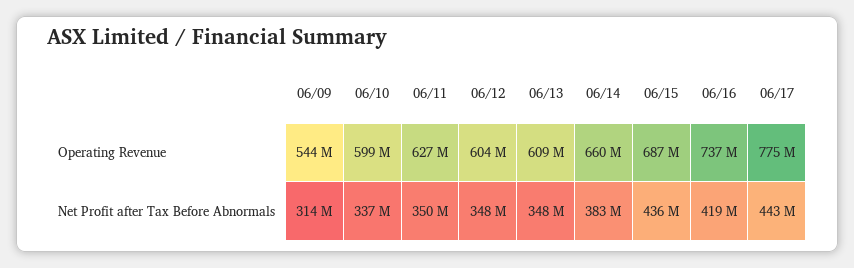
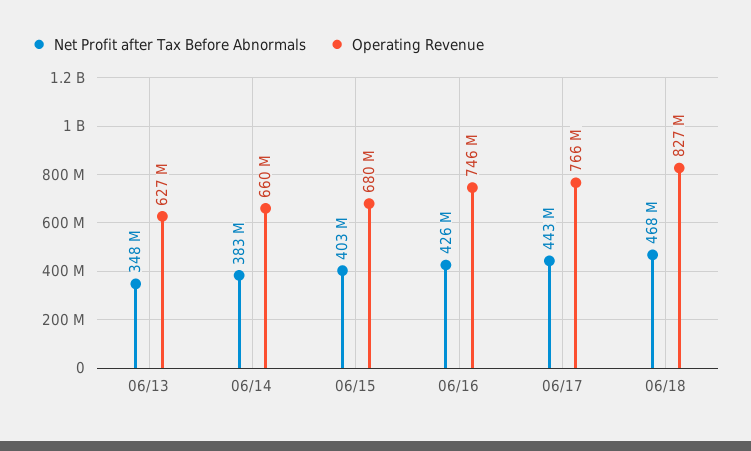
Operating Revenue, 06/09: 544000000 -> none
Operating Revenue, 06/10: 599000000 -> none
Operating Revenue, 06/11: 627000000 -> none
Operating Revenue, 06/12: 604000000 -> none
Operating Revenue, 06/13: 609000000 -> 627000000
Operating Revenue, 06/15: 687000000 -> 680000000
Operating Revenue, 06/16: 737000000 -> 746000000
Operating Revenue, 06/17: 775000000 -> 766000000
Net Profit after Tax Before Abnormals, 06/09: 314000000 -> none
Net Profit after Tax Before Abnormals, 06/10: 337000000 -> none
Net Profit after Tax Before Abnormals, 06/11: 350000000 -> none
Net Profit after Tax Before Abnormals, 06/12: 348000000 -> none
Net Profit after Tax Before Abnormals, 06/15: 436000000 -> 403000000
Net Profit after Tax Before Abnormals, 06/16: 419000000 -> 426000000
Net Profit after Tax Before Abnormals, 06/18: none -> 468000000
Operating Revenue, 06/18: none -> 827000000

